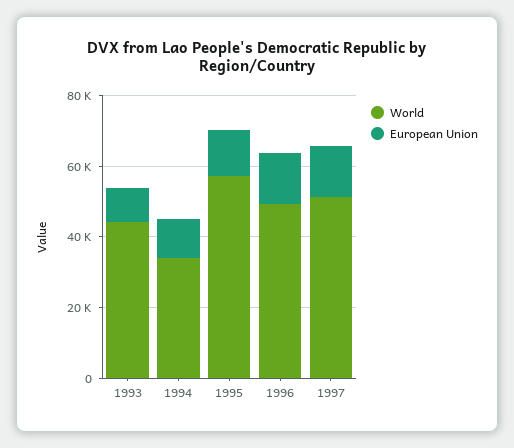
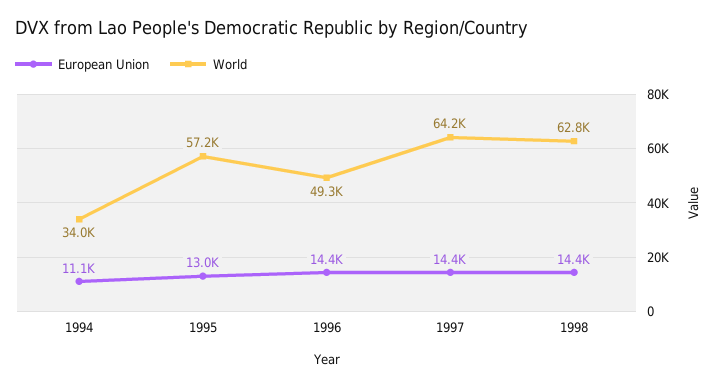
World, 1993: 45000 -> none
European Union, 1993: 10000 -> none
World, 1997: 50000 -> 64200
European Union, 1998: none -> 14400
World, 1998: none -> 62800

